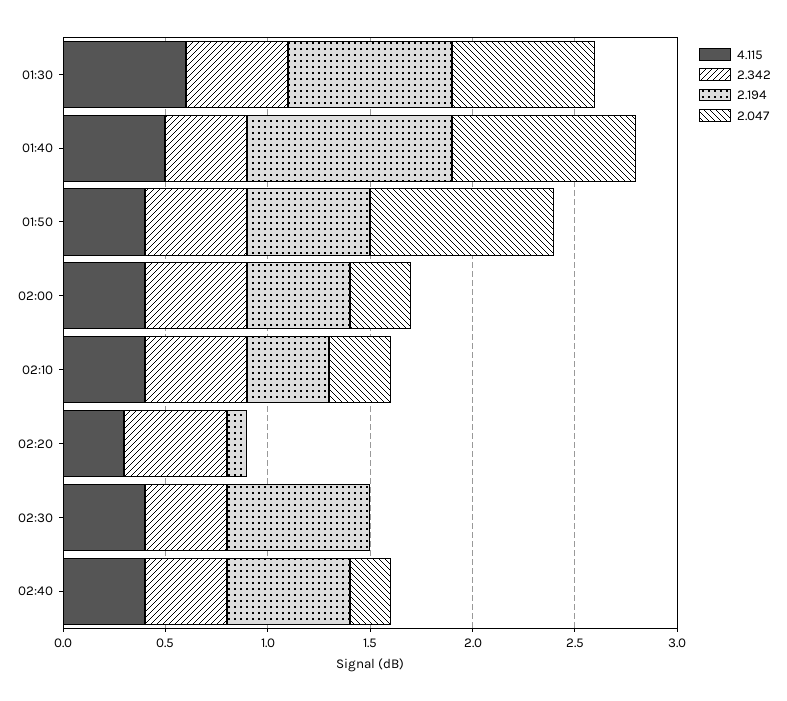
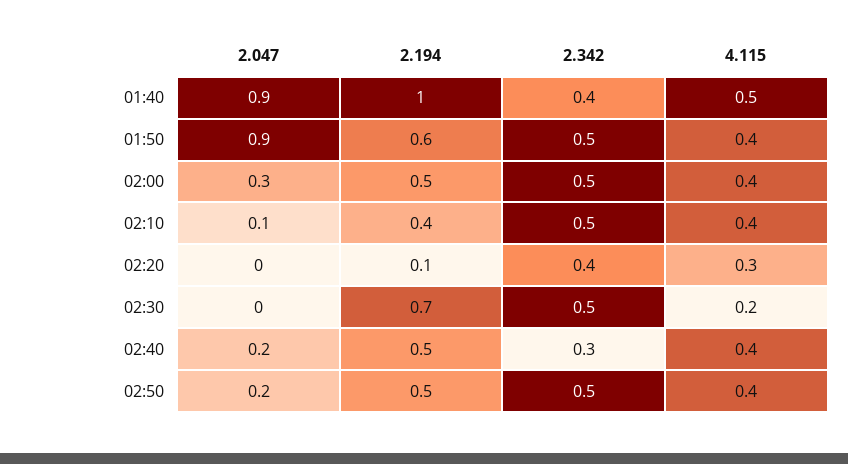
4.115, 01:30: 0.6 -> none
2.342, 01:30: 0.5 -> none
2.194, 01:30: 0.8 -> none
2.047, 01:30: 0.7 -> none
2.047, 02:10: 0.3 -> 0.1
2.342, 02:20: 0.5 -> 0.4
4.115, 02:30: 0.4 -> 0.2
2.342, 02:30: 0.4 -> 0.5
2.342, 02:40: 0.4 -> 0.3
2.194, 02:40: 0.6 -> 0.5
2.047, 02:50: none -> 0.2
2.194, 02:50: none -> 0.5
2.342, 02:50: none -> 0.5
4.115, 02:50: none -> 0.4

